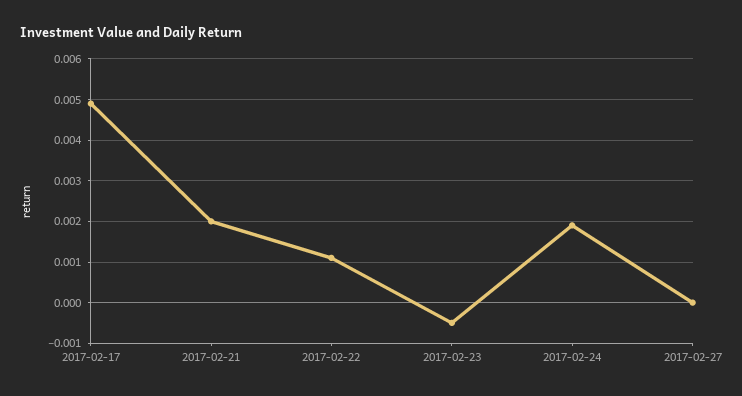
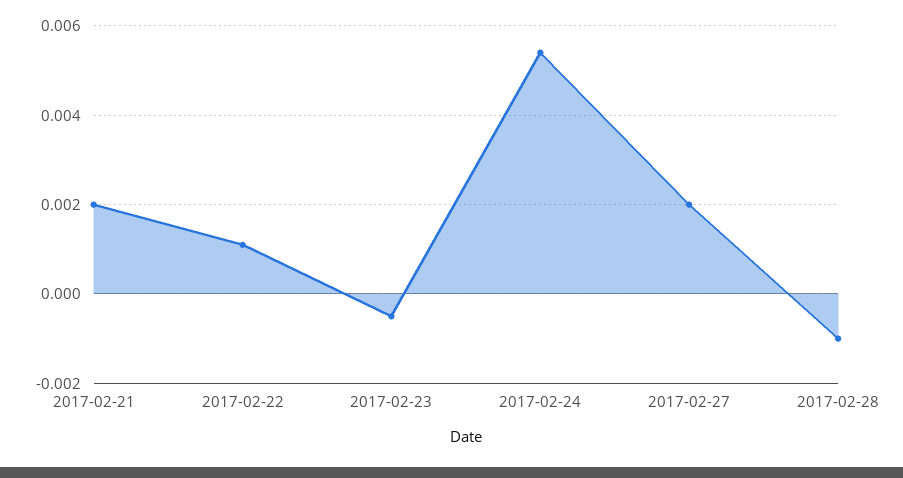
2017-02-17: 0.005 -> none
2017-02-24: 0.002 -> 0.0055
2017-02-27: 0 -> 0.002
2017-02-28: none -> -0.001

